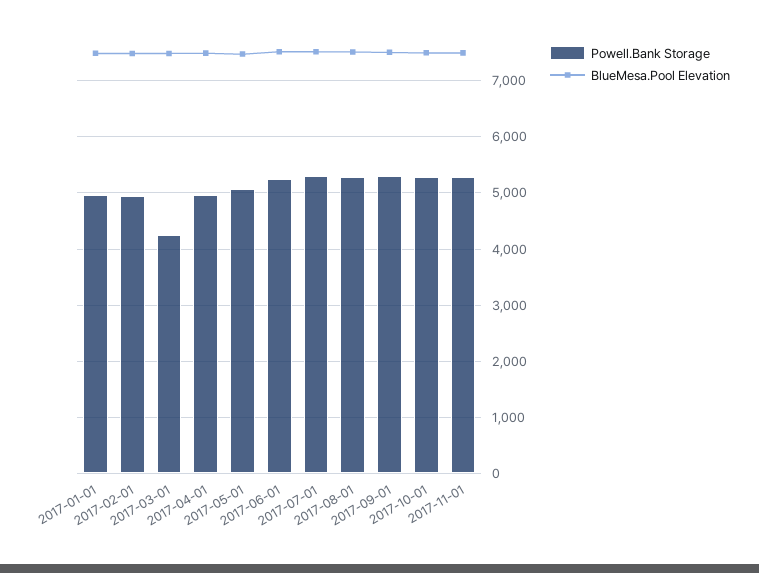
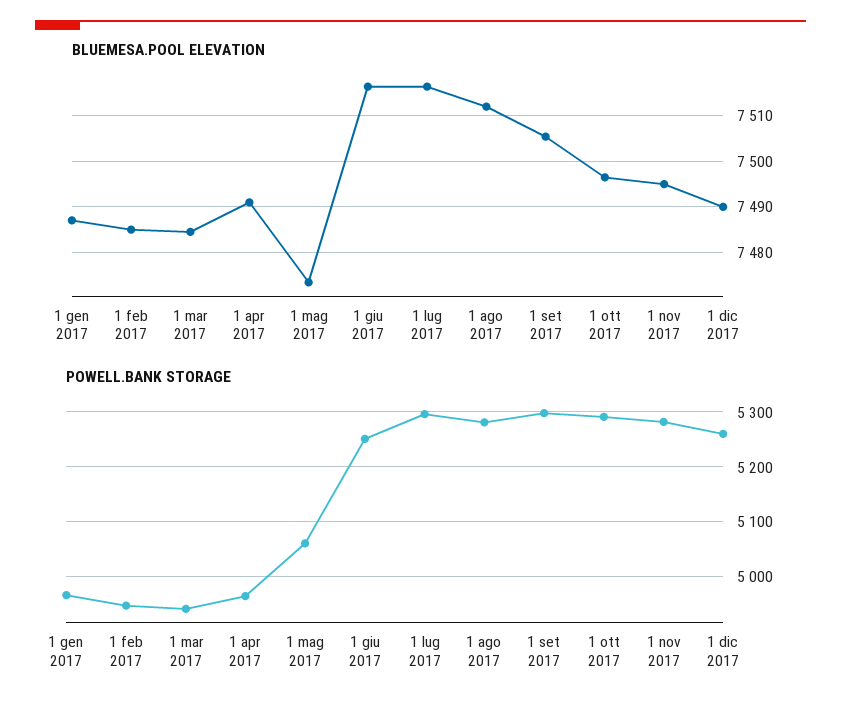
Powell.Bank Storage, 2017-03-01: 4200 -> 4940
BlueMesa.Pool Elevation, 1 dic 2017: none -> 7490
Powell.Bank Storage, 1 dic 2017: none -> 5260

